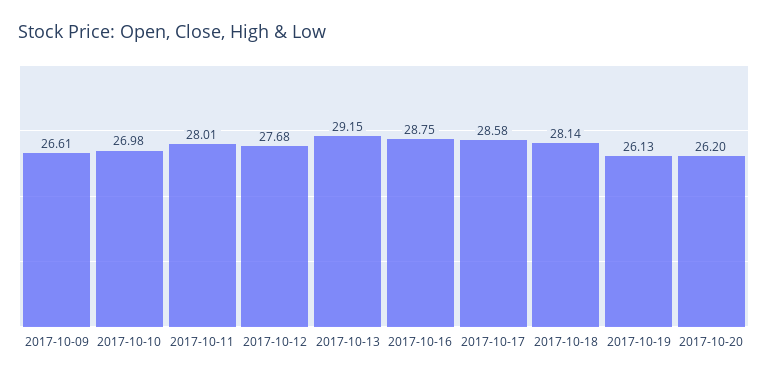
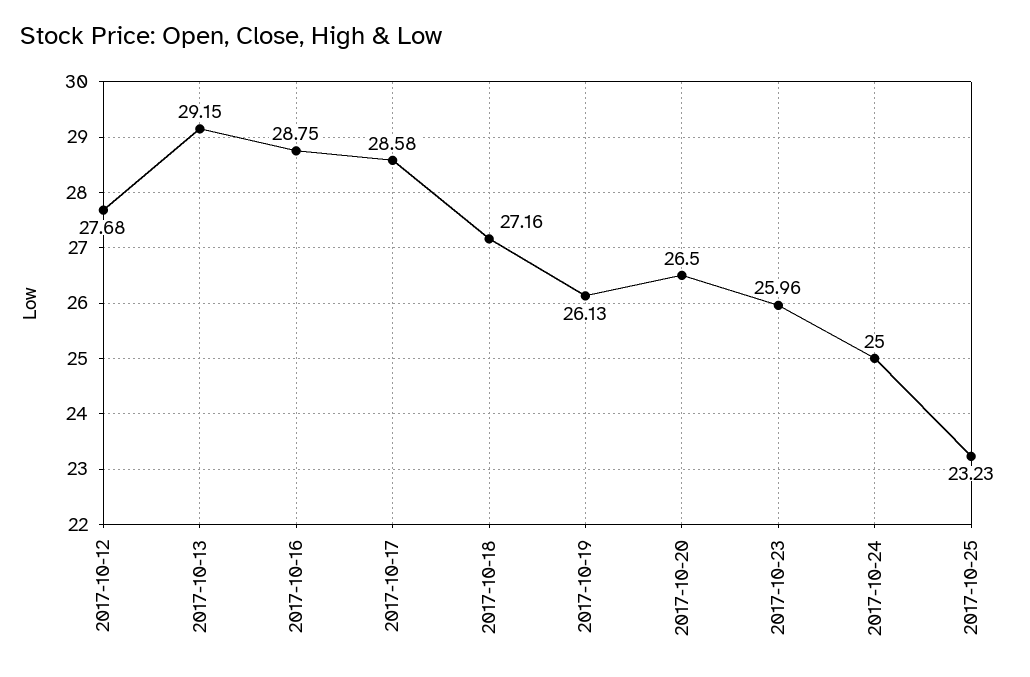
2017-10-09: 26.61 -> none
2017-10-10: 26.98 -> none
2017-10-11: 28.01 -> none
2017-10-18: 28.14 -> 27.16
2017-10-20: 26.2 -> 26.5
2017-10-23: none -> 25.96
2017-10-24: none -> 25
2017-10-25: none -> 23.23

